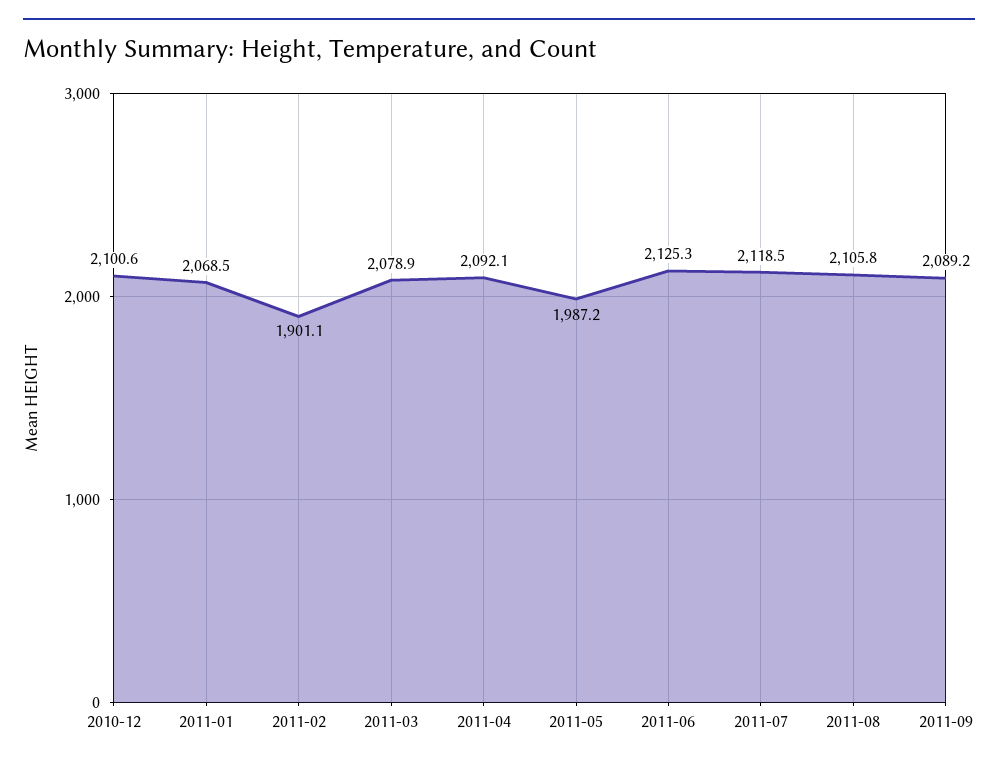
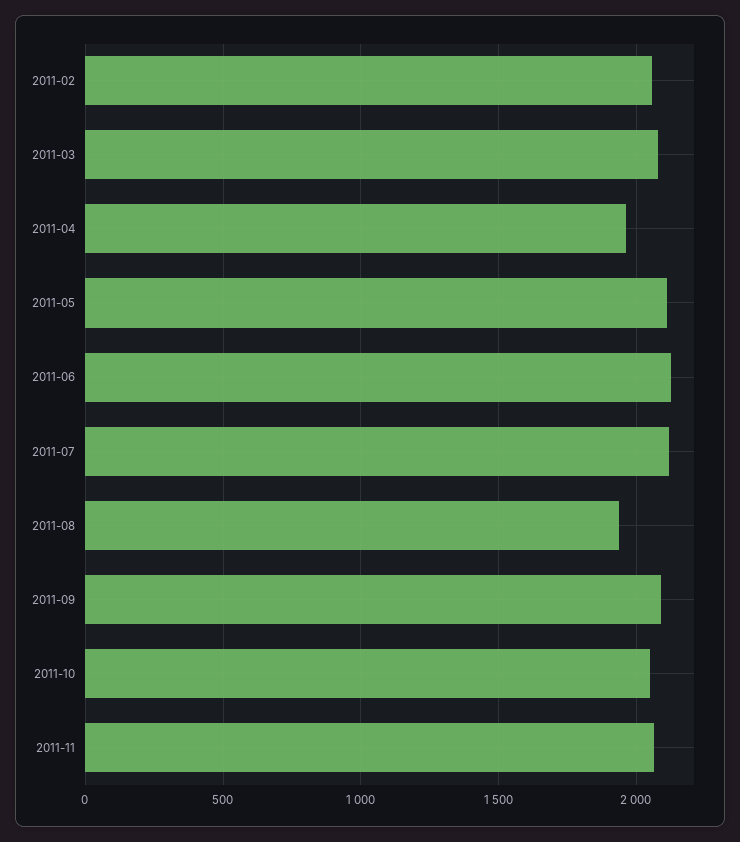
2010-12: 2100.6 -> none
2011-01: 2068.5 -> none
2011-02: 1901.1 -> 2050
2011-04: 2092.1 -> 1950
2011-05: 1987.2 -> 2100
2011-08: 2105.8 -> 1950
2011-10: none -> 2050
2011-11: none -> 2050

